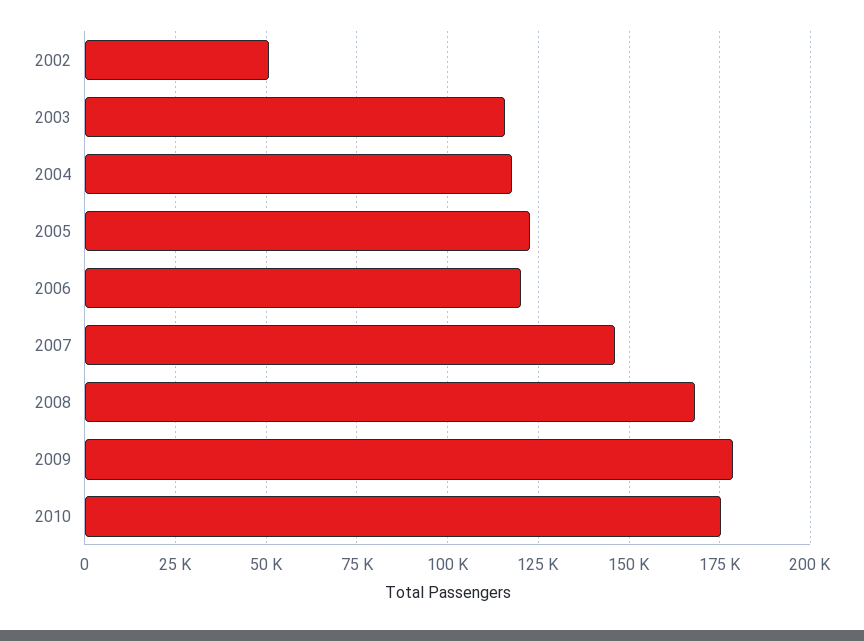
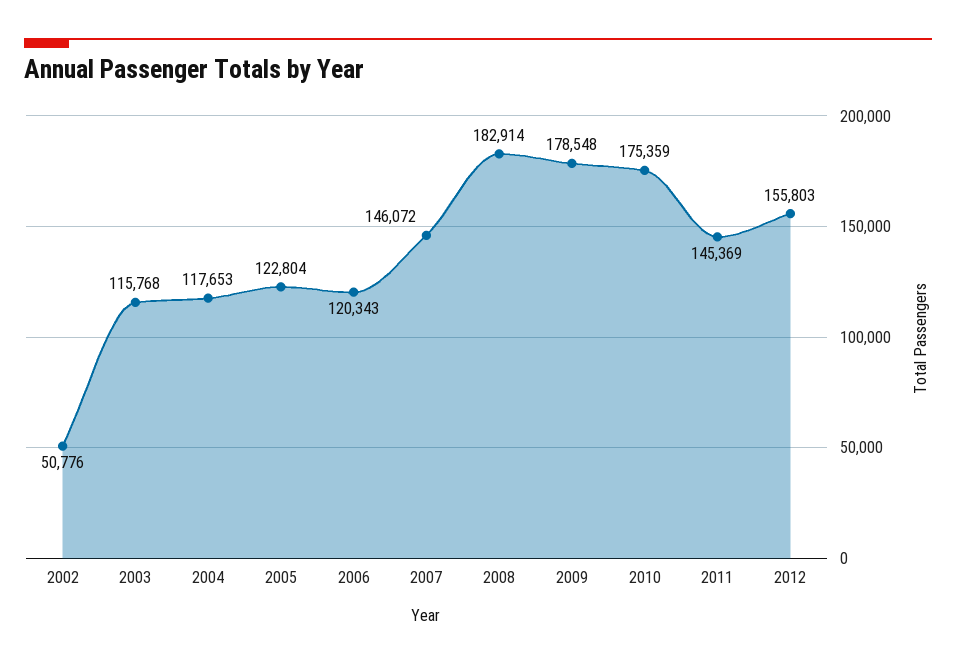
2008: 167500 -> 182914
2011: none -> 145369
2012: none -> 155803

